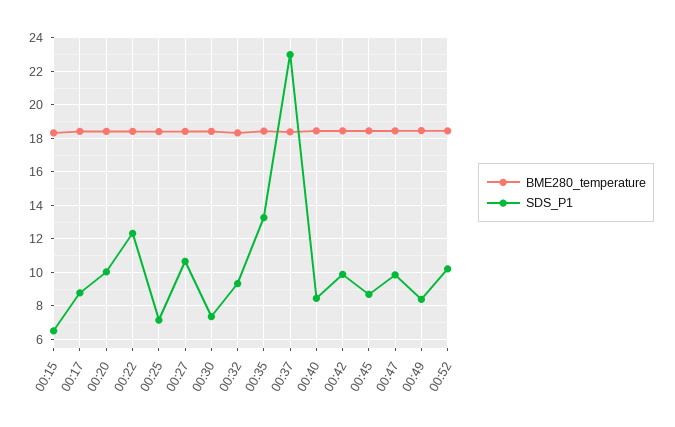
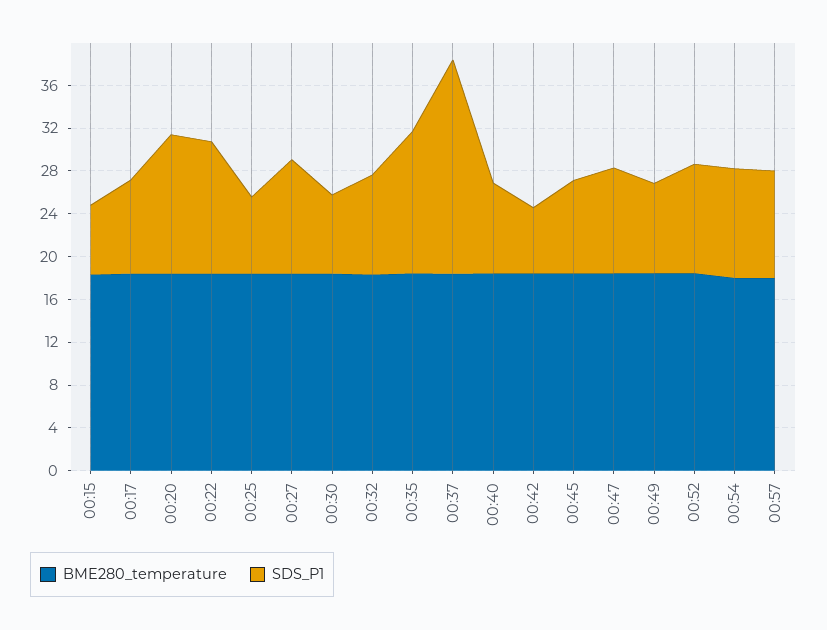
SDS_P1, 00:20: 10 -> 13
SDS_P1, 00:37: 23 -> 20
SDS_P1, 00:42: 10 -> 6
BME280_temperature, 00:54: none -> 18
SDS_P1, 00:54: none -> 10
BME280_temperature, 00:57: none -> 18
SDS_P1, 00:57: none -> 10

